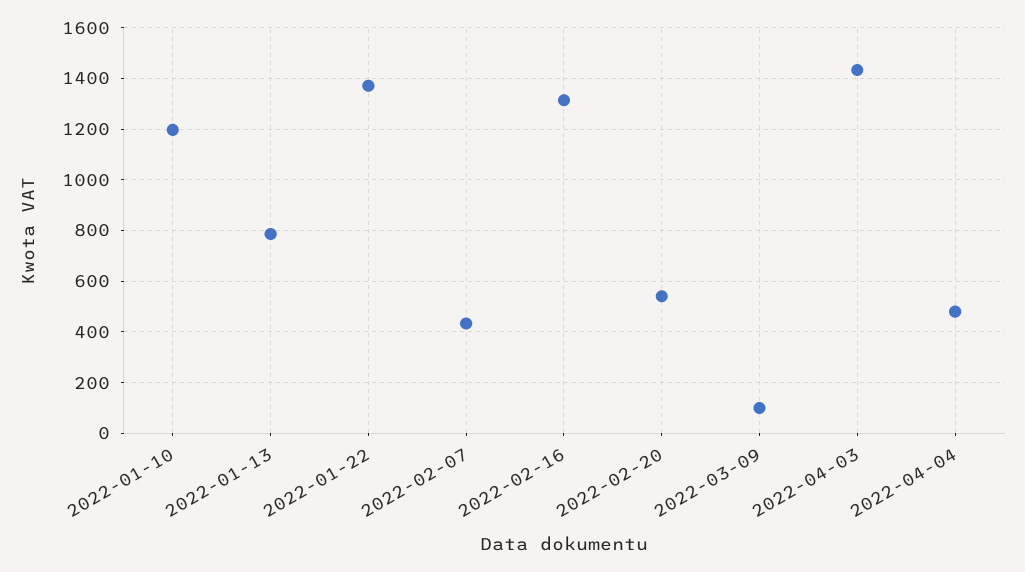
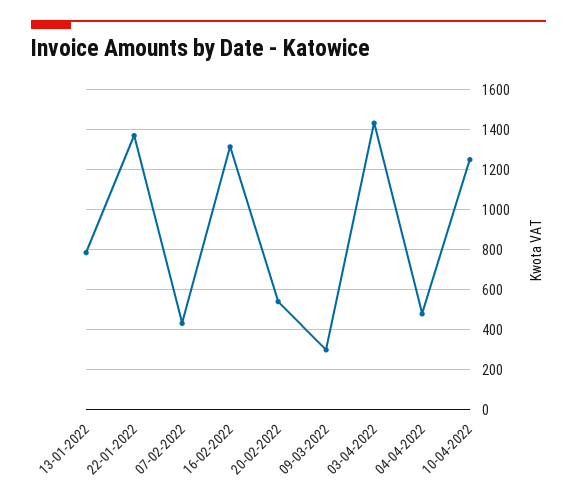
2022-01-10: 1200 -> none
2022-03-09: 100 -> 300
10-04-2022: none -> 1250

